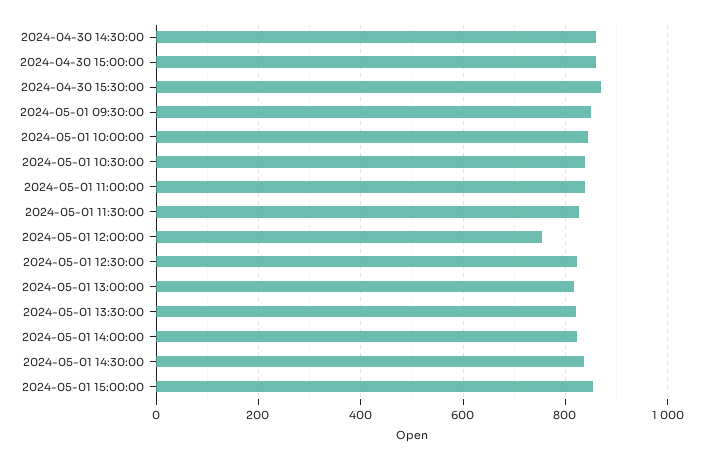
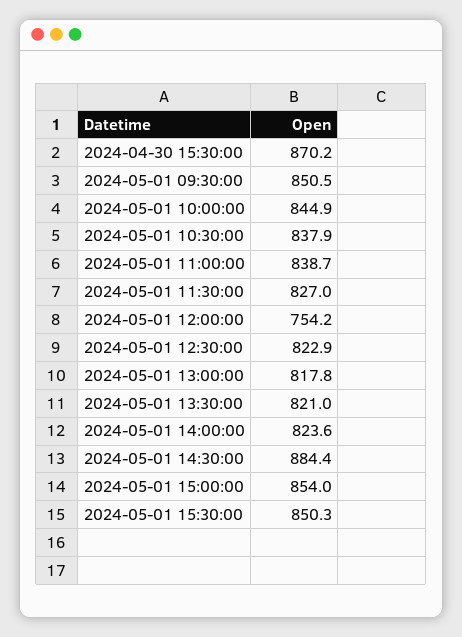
2024-04-30 14:30:00: 860 -> none
2024-04-30 15:00:00: 860 -> none
2024-05-01 14:30:00: 840 -> 884.4
2024-05-01 15:30:00: none -> 850.3

